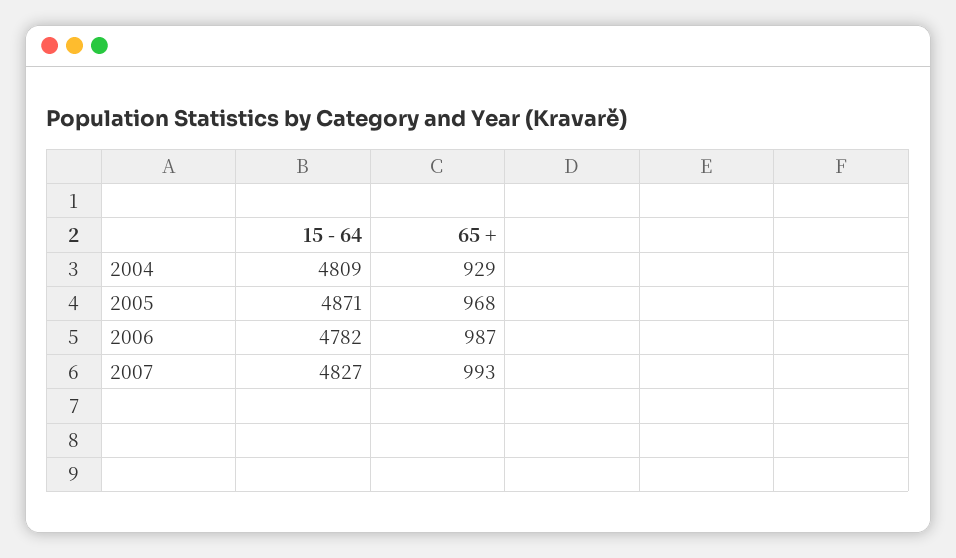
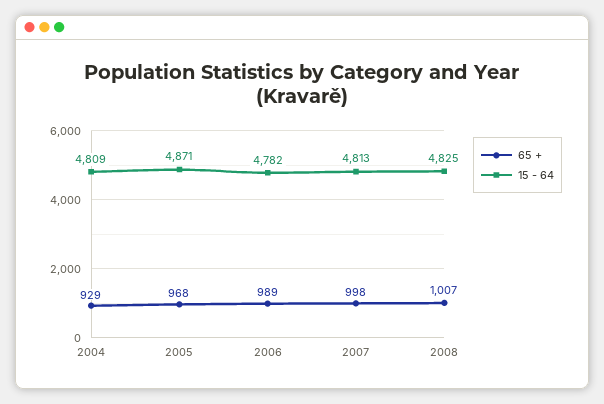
65 +, 2006: 987 -> 989
15 - 64, 2007: 4827 -> 4813
65 +, 2007: 993 -> 998
65 +, 2008: none -> 1007
15 - 64, 2008: none -> 4825

